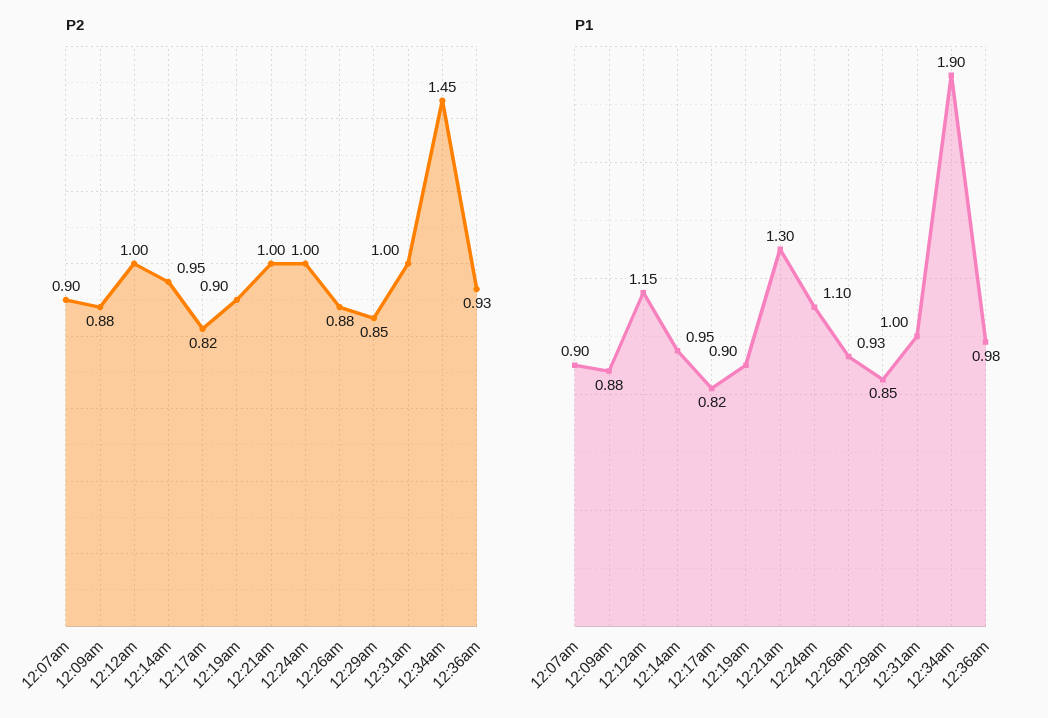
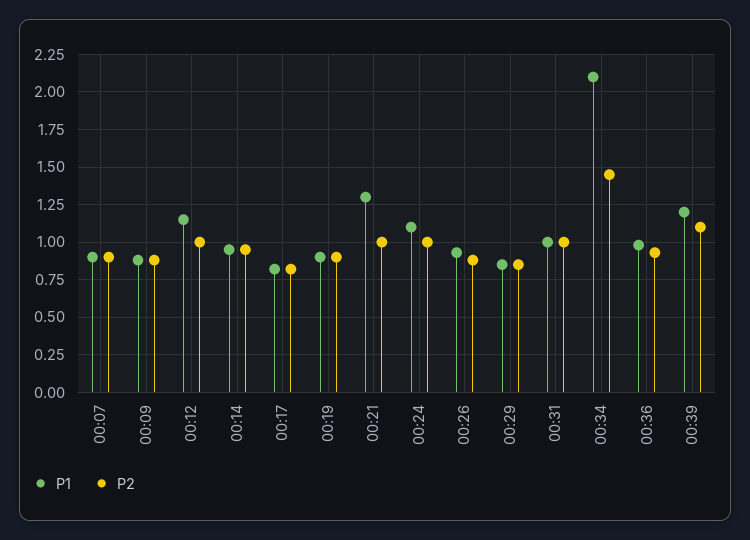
P1, 12:34am: 1.9 -> 2.1
P1, 00:39: none -> 1.2
P2, 00:39: none -> 1.1

